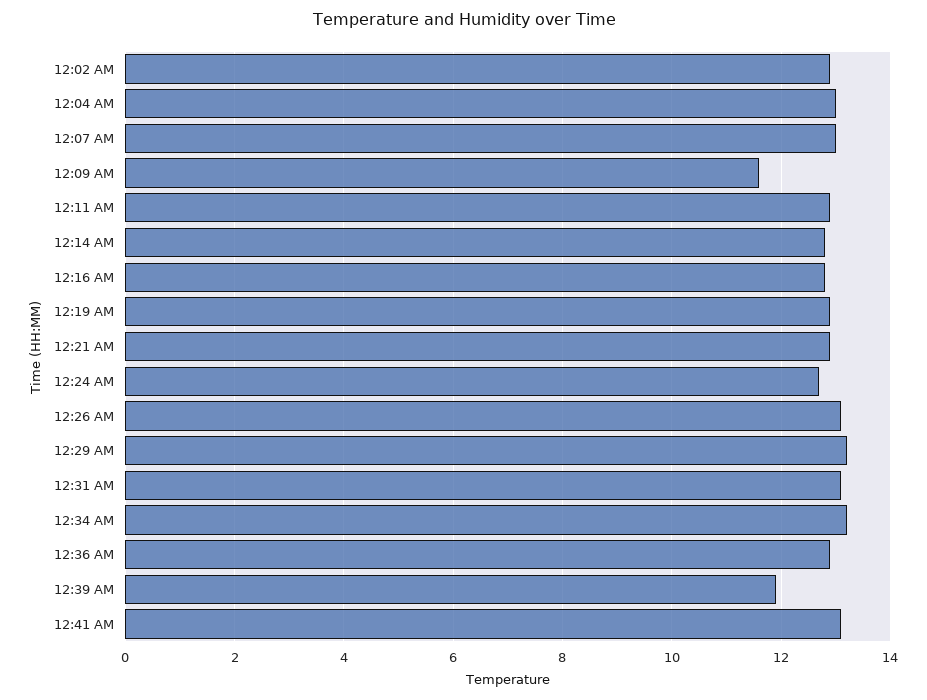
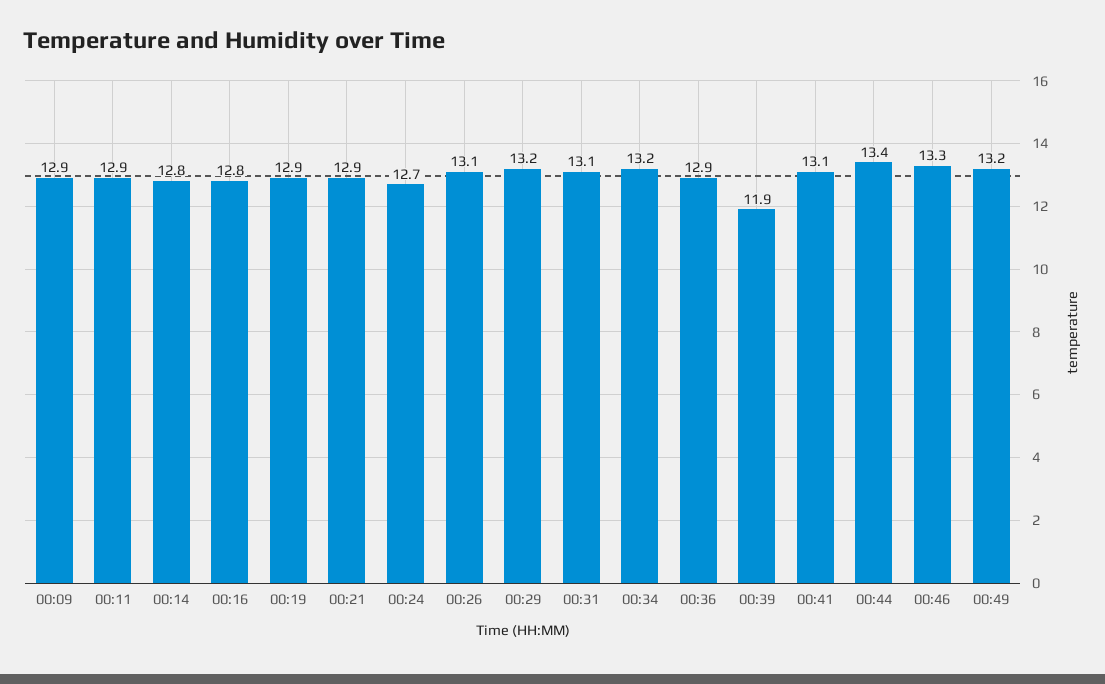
12:02 AM: 13 -> none
12:04 AM: 13 -> none
12:07 AM: 13 -> none
12:09 AM: 11.5 -> 12.9
00:44: none -> 13.4
00:46: none -> 13.3
00:49: none -> 13.2

